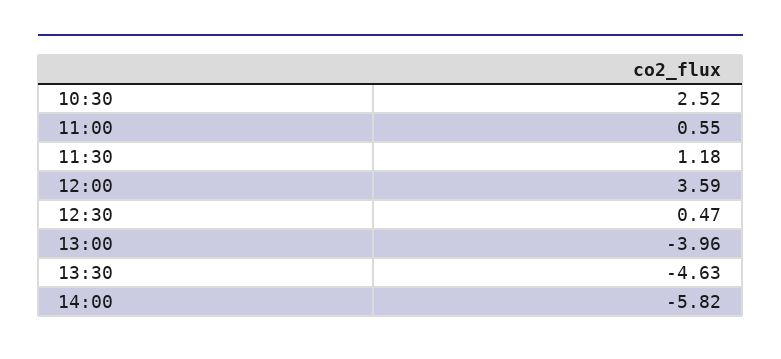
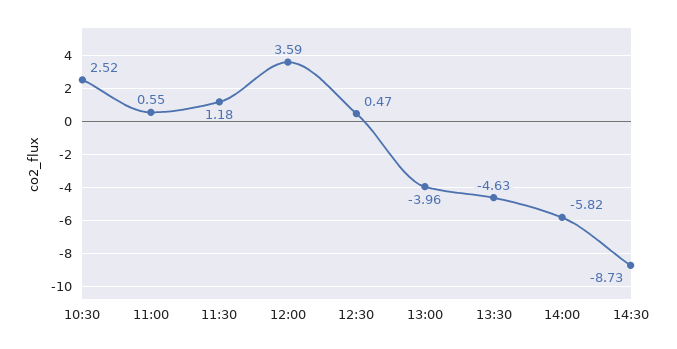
14:30: none -> -8.73

